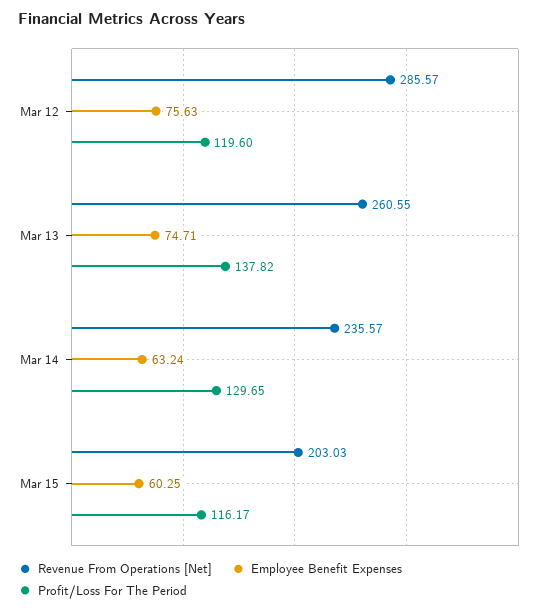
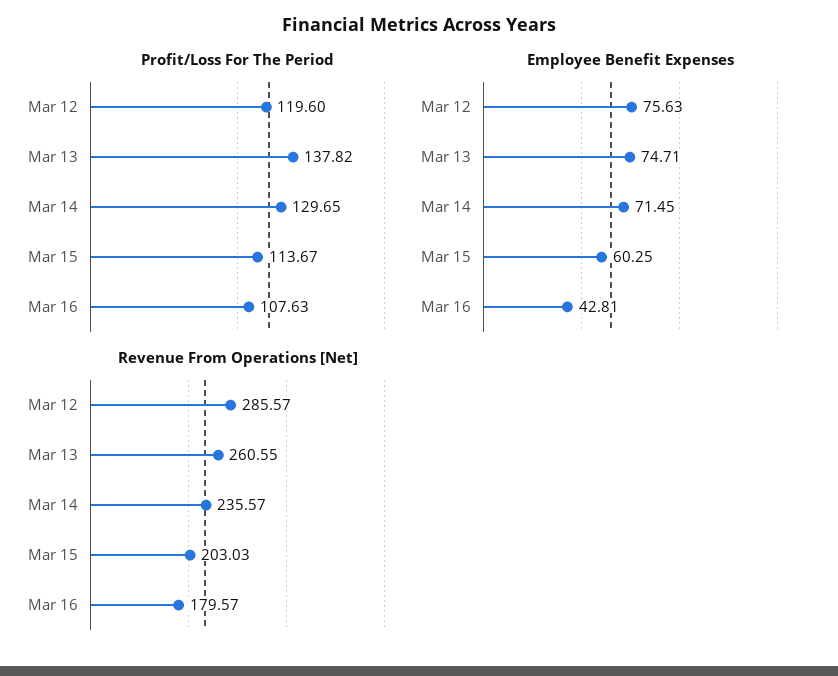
Employee Benefit Expenses, Mar 14: 63.24 -> 71.45
Profit/Loss For The Period, Mar 15: 116.17 -> 113.67
Profit/Loss For The Period, Mar 16: none -> 107.63
Employee Benefit Expenses, Mar 16: none -> 42.81
Revenue From Operations [Net], Mar 16: none -> 179.57

